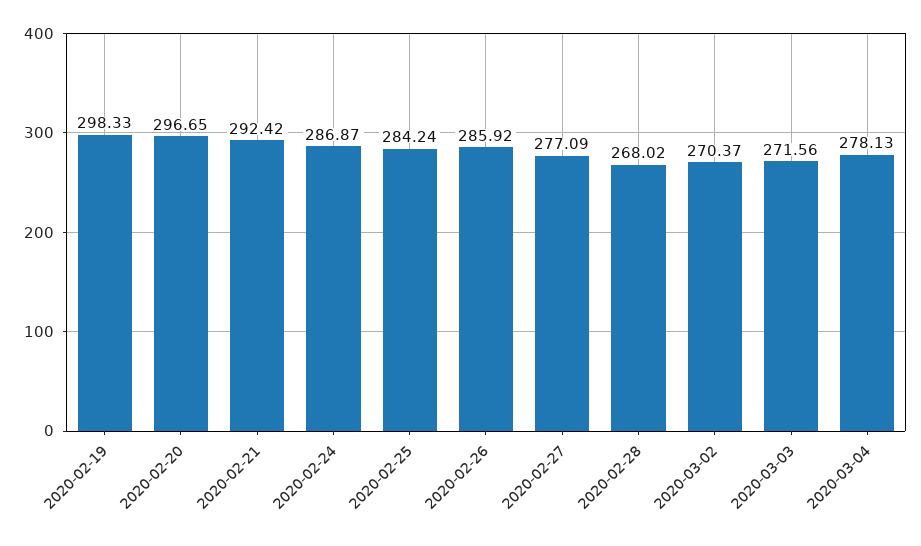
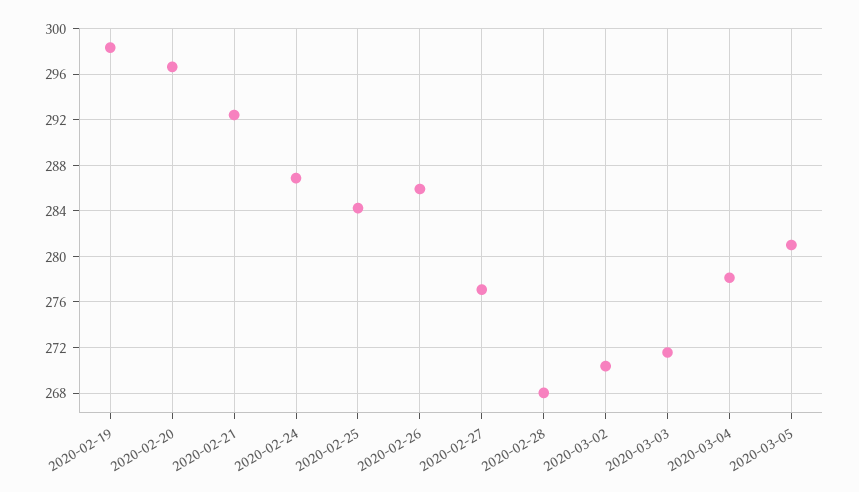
2020-03-05: none -> 281

